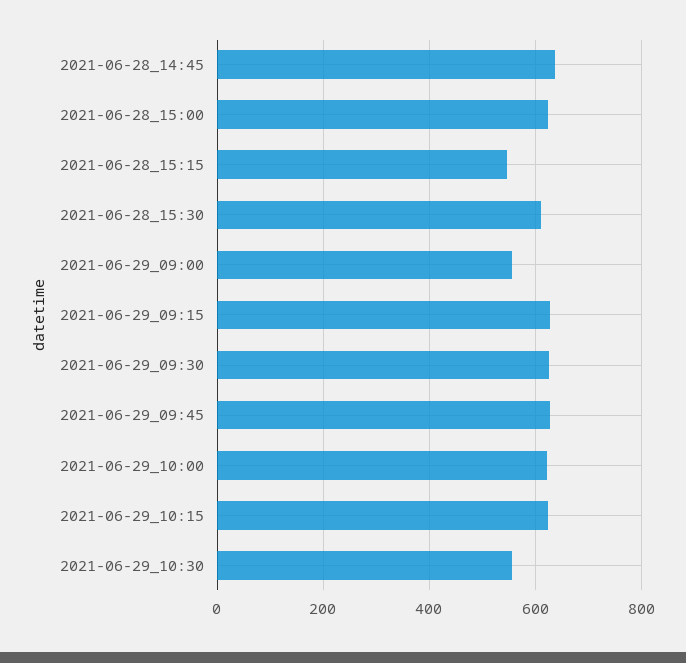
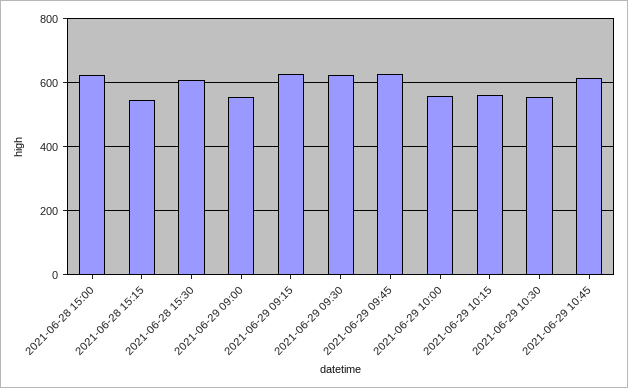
2021-06-28_14:45: 640 -> none
2021-06-29_10:00: 620 -> 560
2021-06-29_10:15: 620 -> 560
2021-06-29 10:45: none -> 620

